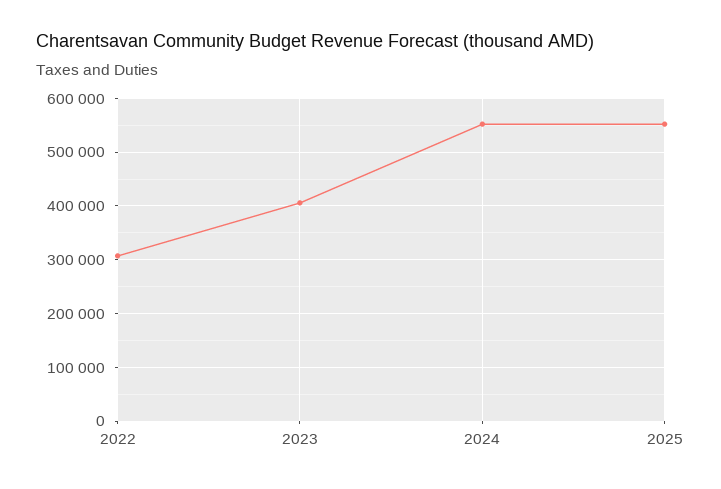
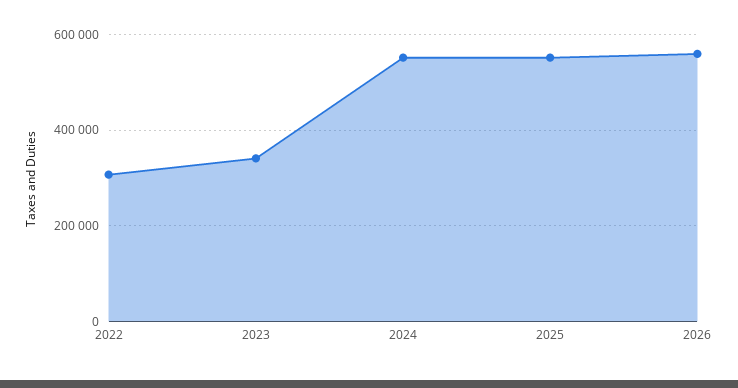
2023: 400000 -> 340000
2026: none -> 560000

